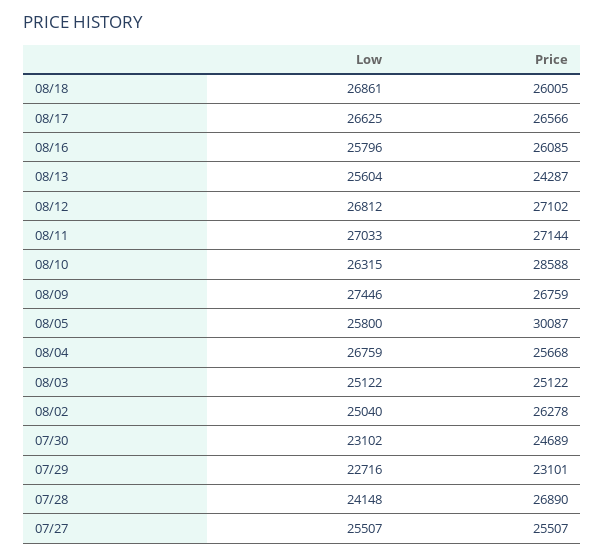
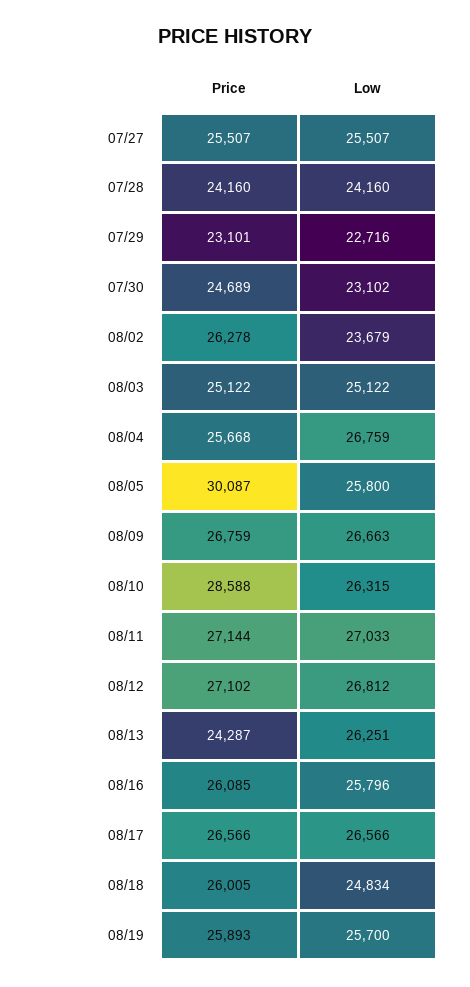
Low, 08/18: 26861 -> 24834
Low, 08/17: 26625 -> 26566
Low, 08/13: 25604 -> 26251
Low, 08/09: 27446 -> 26663
Low, 08/02: 25040 -> 23679
Low, 07/28: 24148 -> 24160
Price, 07/28: 26890 -> 24160
Price, 08/19: none -> 25893
Low, 08/19: none -> 25700

